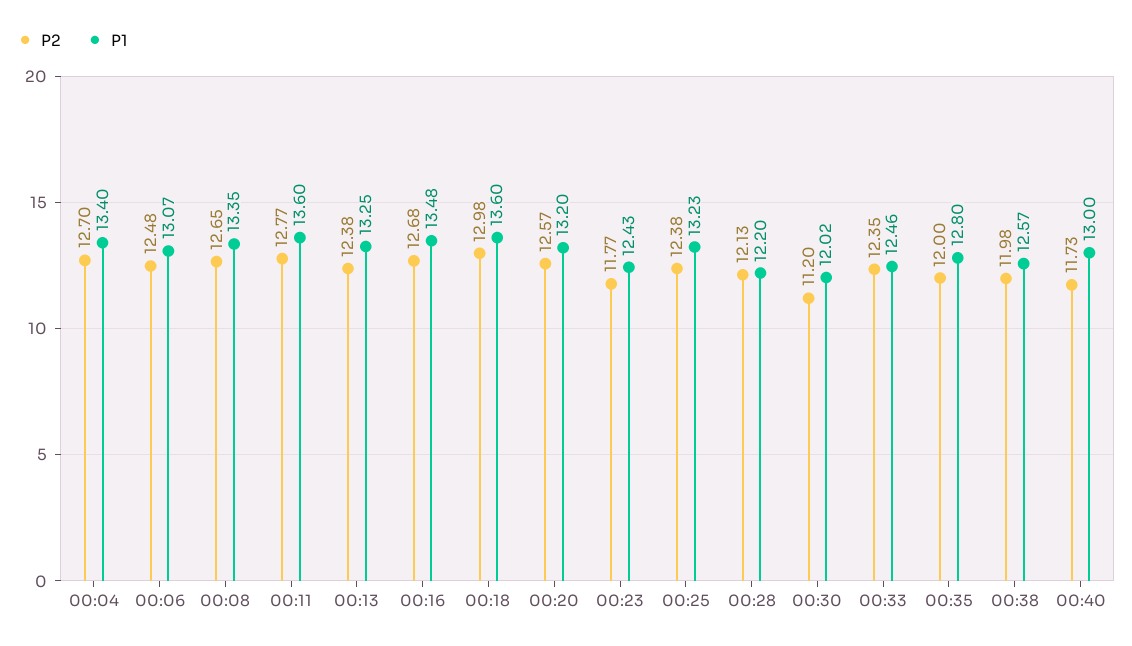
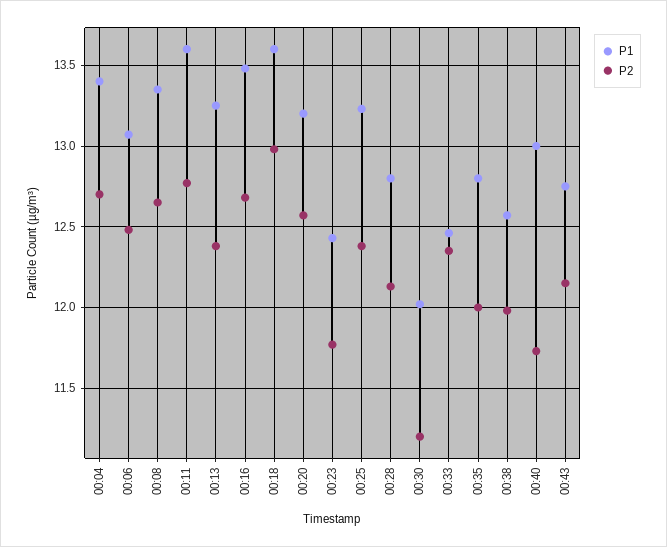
P1, 00:28: 12.2 -> 12.8
P1, 00:43: none -> 12.75
P2, 00:43: none -> 12.15

